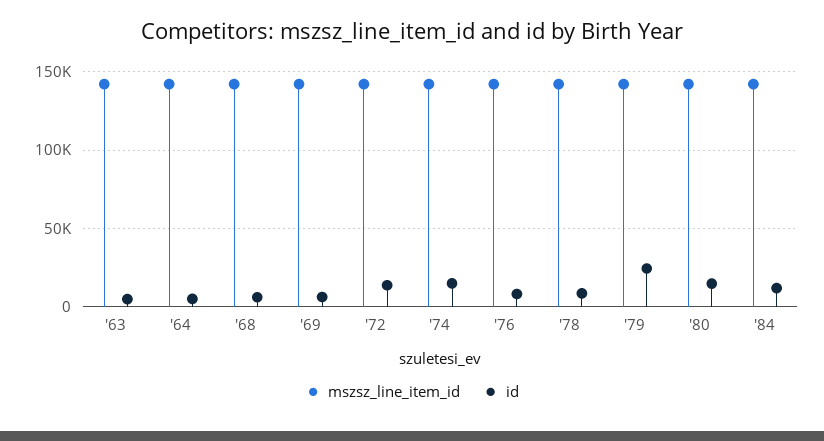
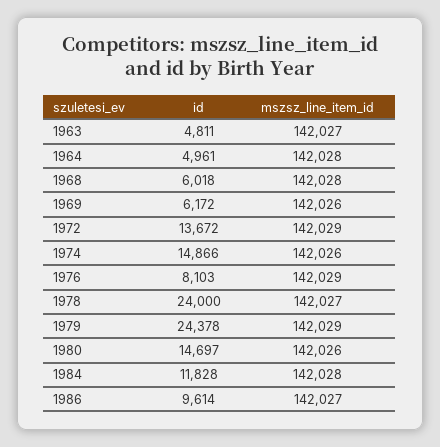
id, '78: 10000 -> 24000
id, 1986: none -> 9614
mszsz_line_item_id, 1986: none -> 142027

